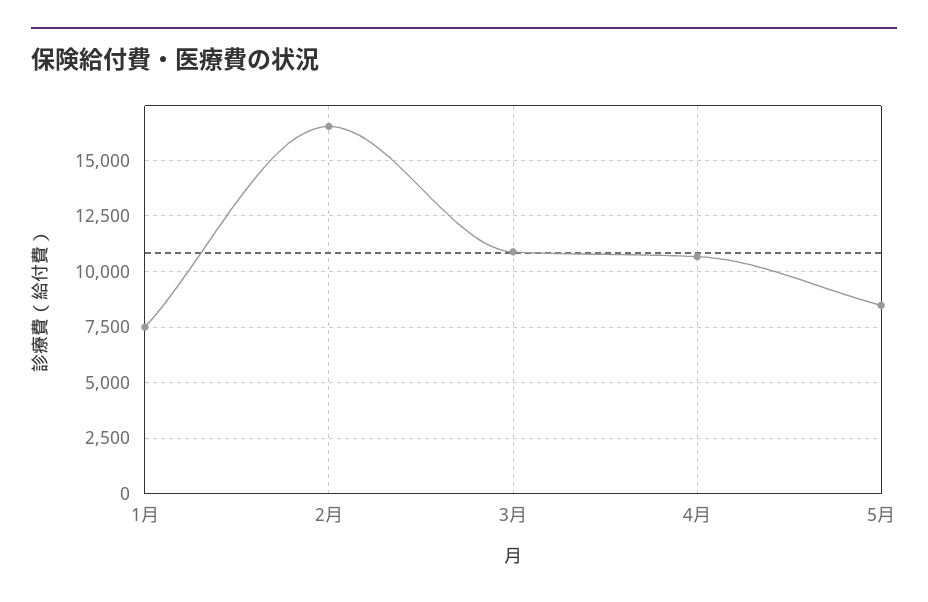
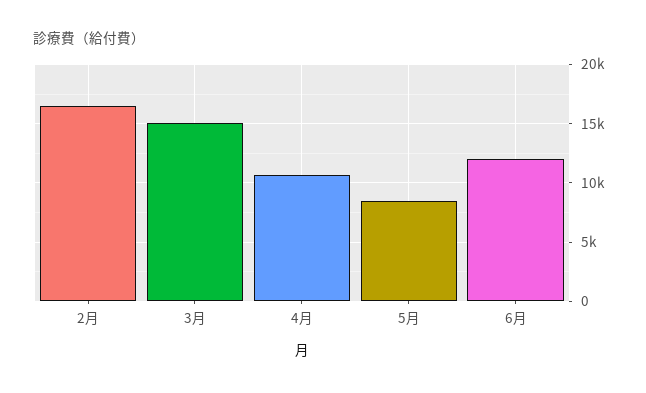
1月: 7500 -> none
3月: 11000 -> 15000
6月: none -> 12000

